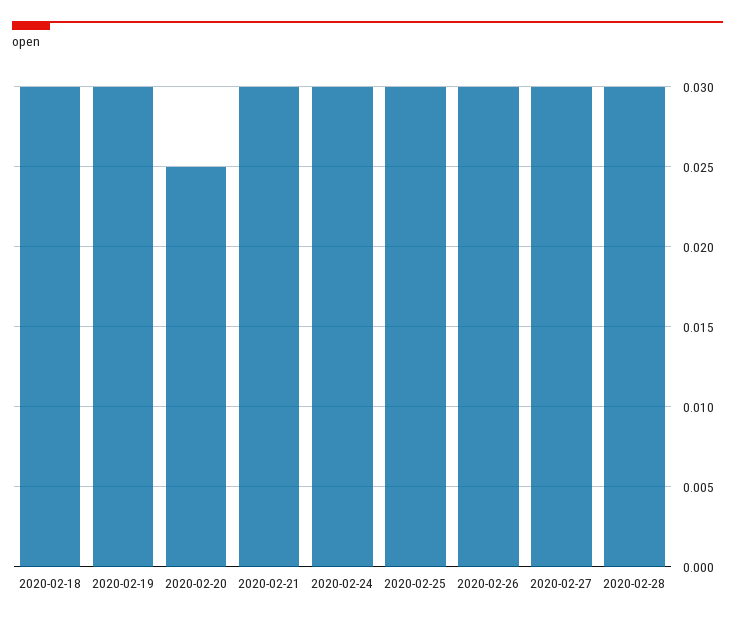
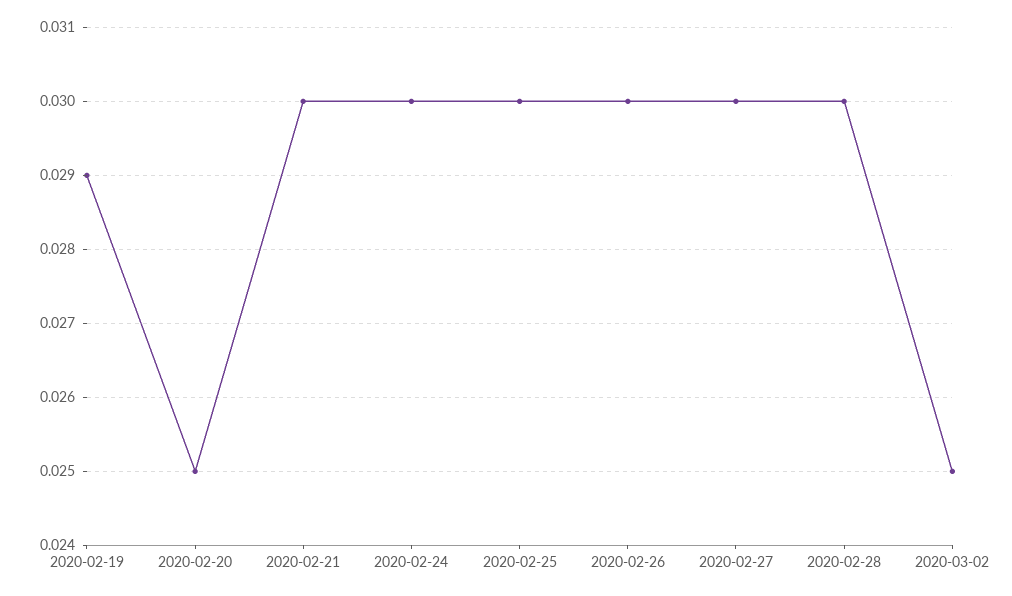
2020-02-18: 0.03 -> none
2020-02-19: 0.03 -> 0.029
2020-03-02: none -> 0.025

